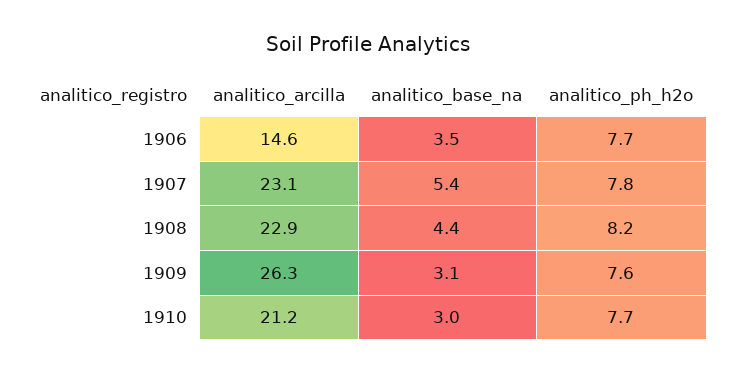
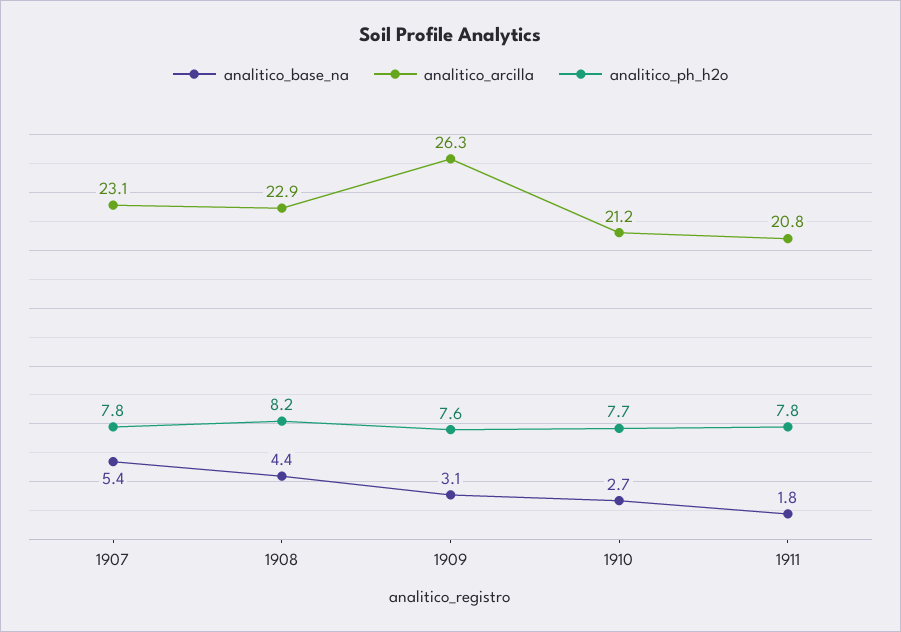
analitico_arcilla, 1906: 14.6 -> none
analitico_base_na, 1906: 3.5 -> none
analitico_ph_h2o, 1906: 7.7 -> none
analitico_base_na, 1910: 3 -> 2.7
analitico_base_na, 1911: none -> 1.8
analitico_arcilla, 1911: none -> 20.8
analitico_ph_h2o, 1911: none -> 7.8

